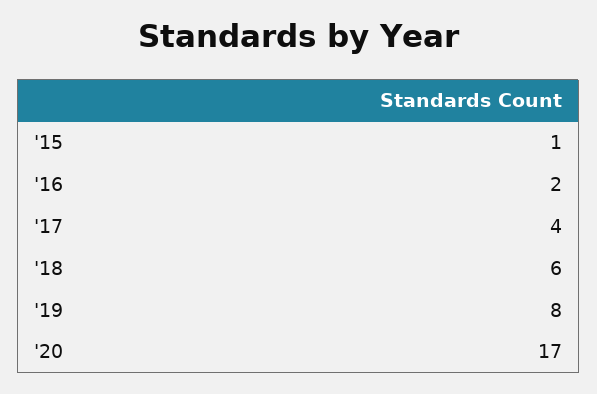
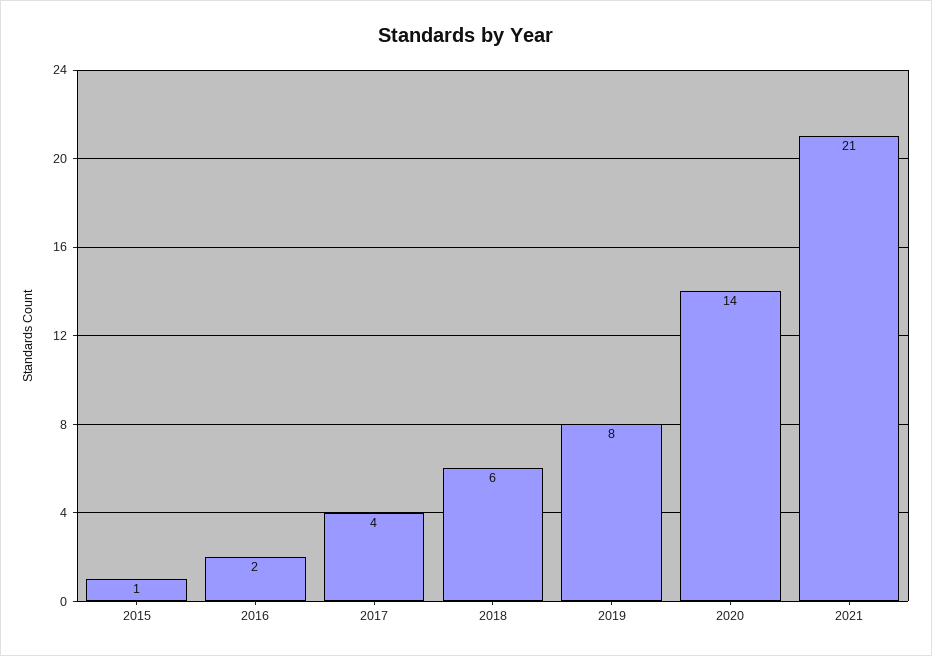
'20: 17 -> 14
2021: none -> 21

